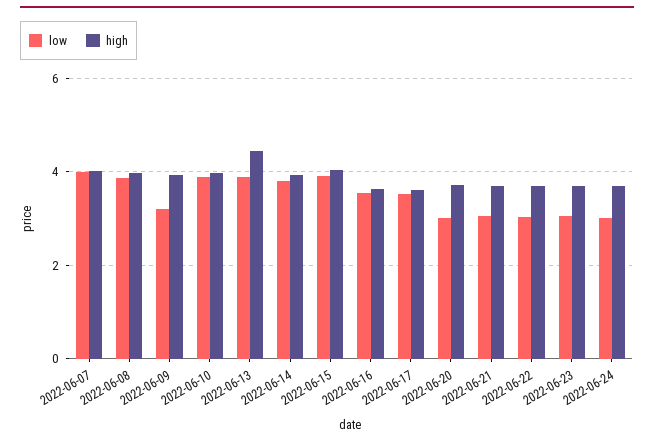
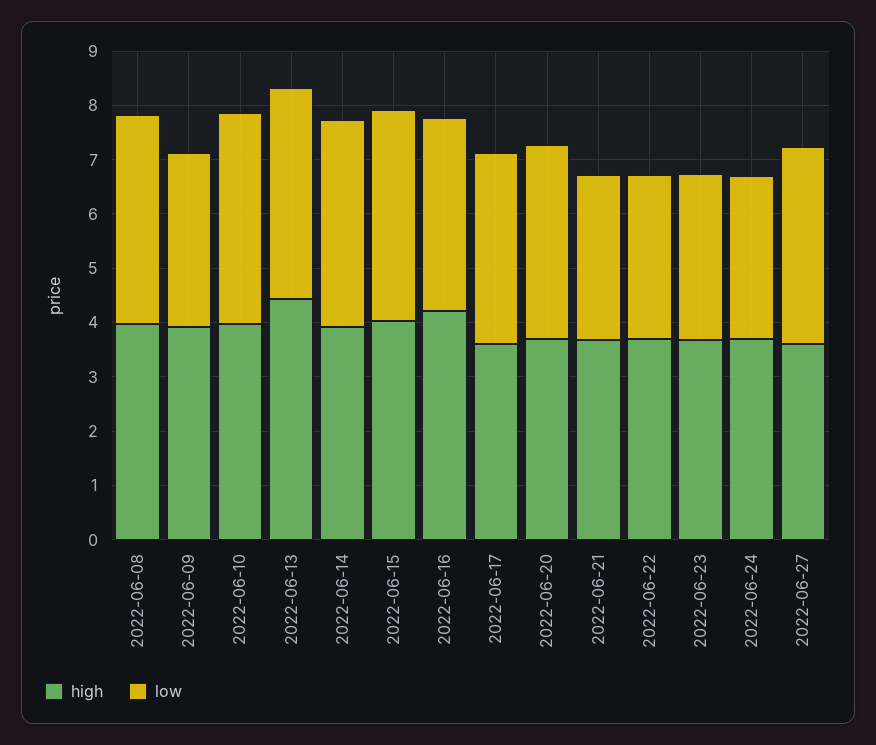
low, 2022-06-07: 4 -> none
high, 2022-06-07: 4 -> none
high, 2022-06-16: 3.6 -> 4.2
low, 2022-06-20: 3 -> 3.6
high, 2022-06-27: none -> 3.6
low, 2022-06-27: none -> 3.6

